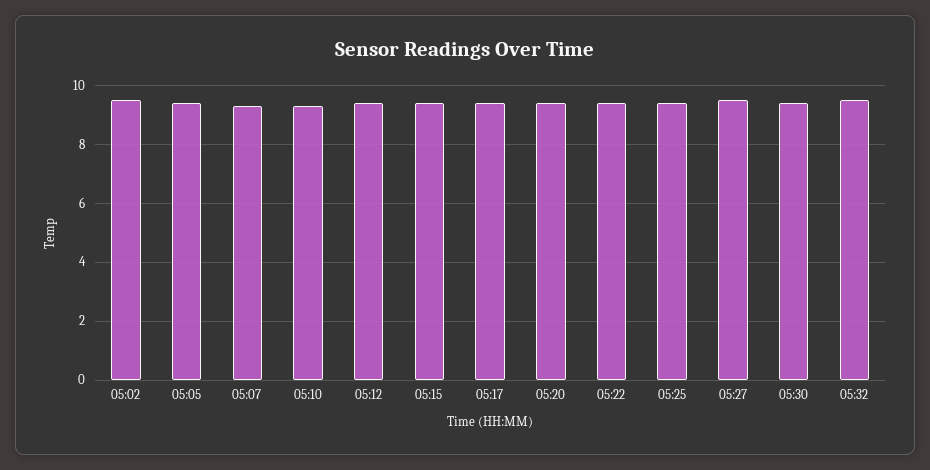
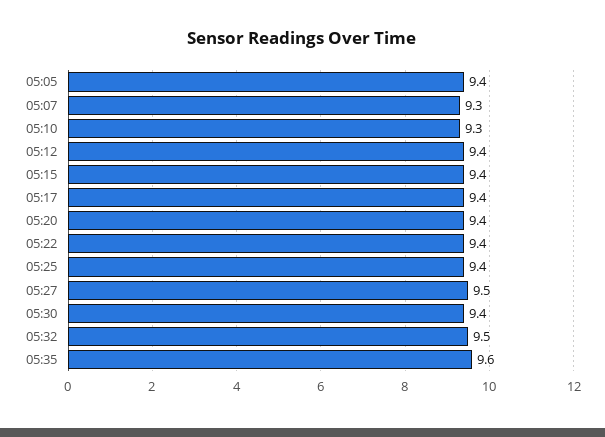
05:02: 9.5 -> none
05:35: none -> 9.6

